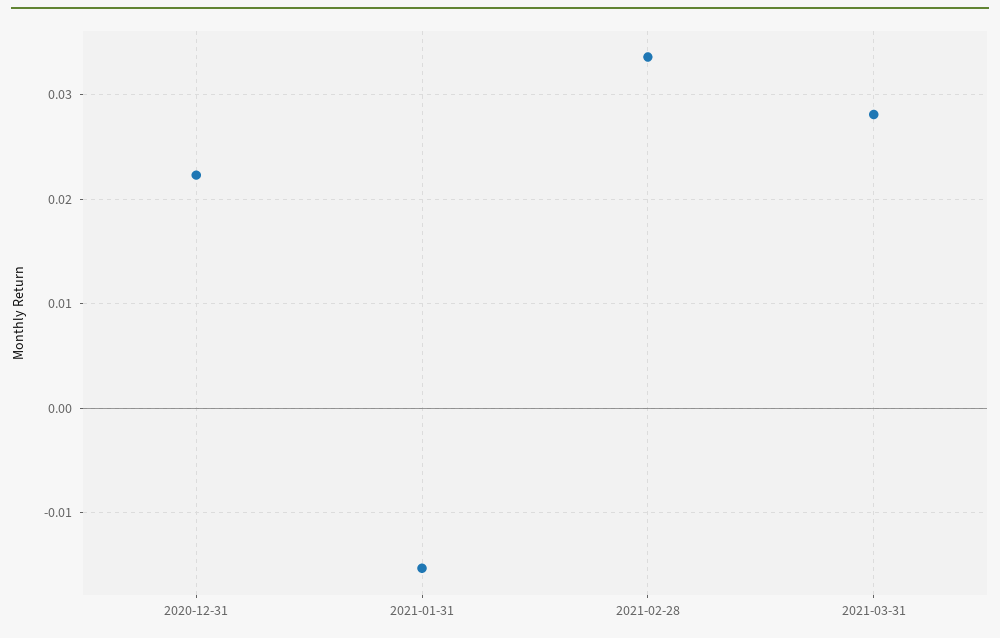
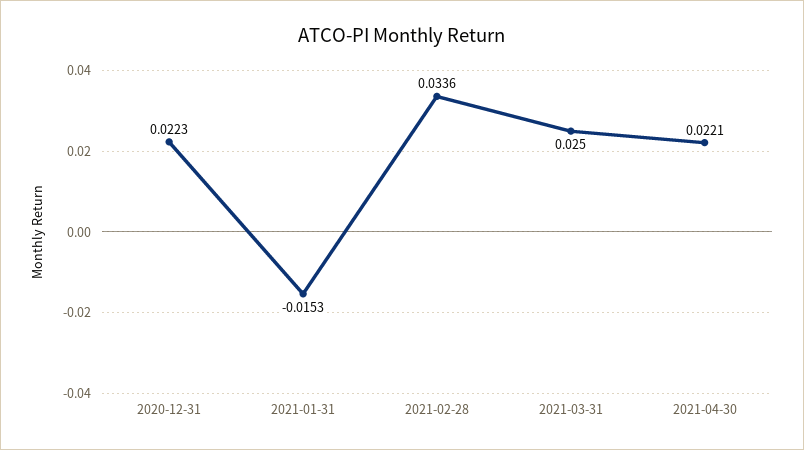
2021-03-31: 0.028 -> 0.025
2021-04-30: none -> 0.0221

